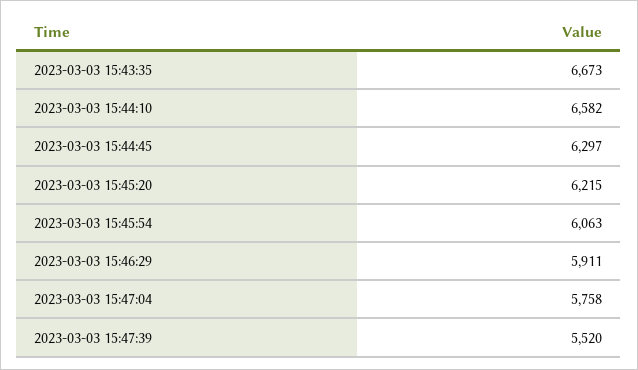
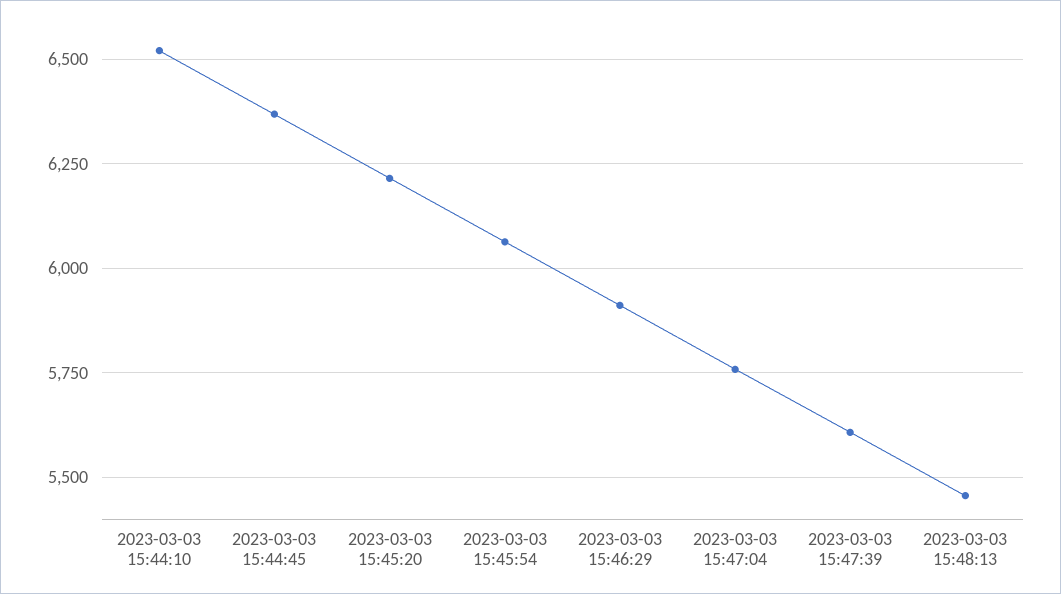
2023-03-03 15:43:35: 6673 -> none
2023-03-03 15:44:10: 6582 -> 6525
2023-03-03 15:44:45: 6297 -> 6375
2023-03-03 15:47:39: 5520 -> 5600
2023-03-03 15:48:13: none -> 5450

